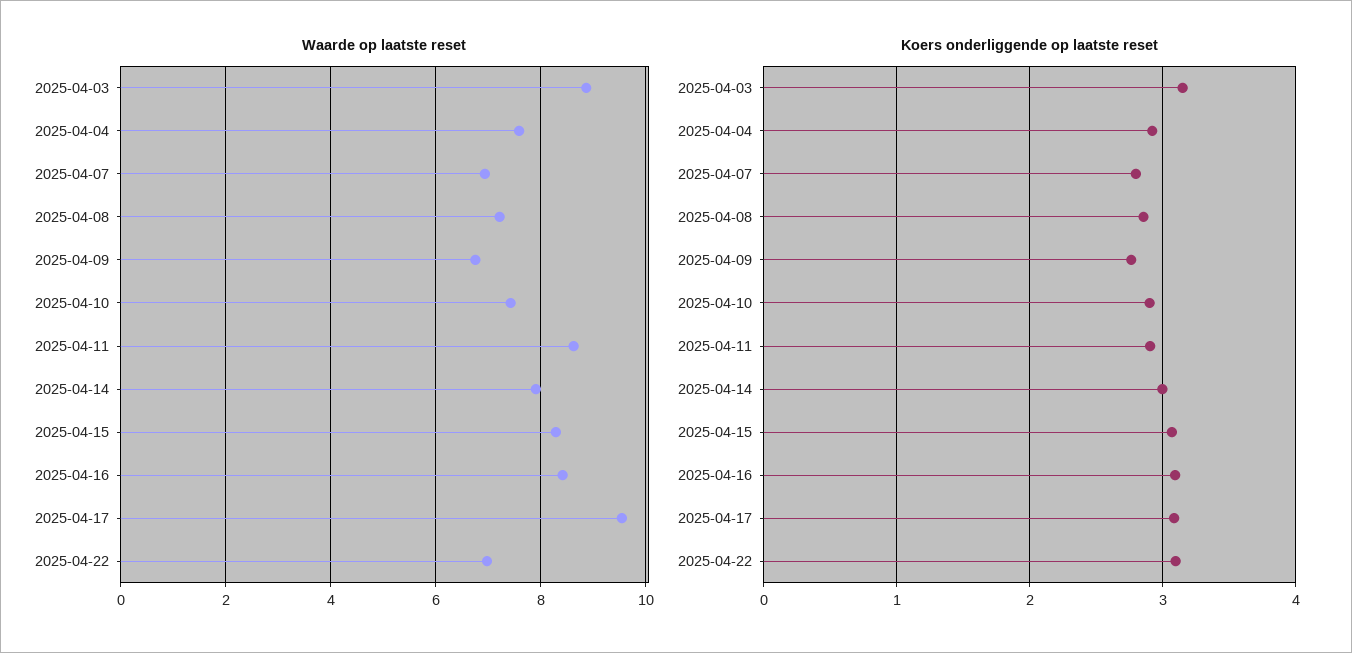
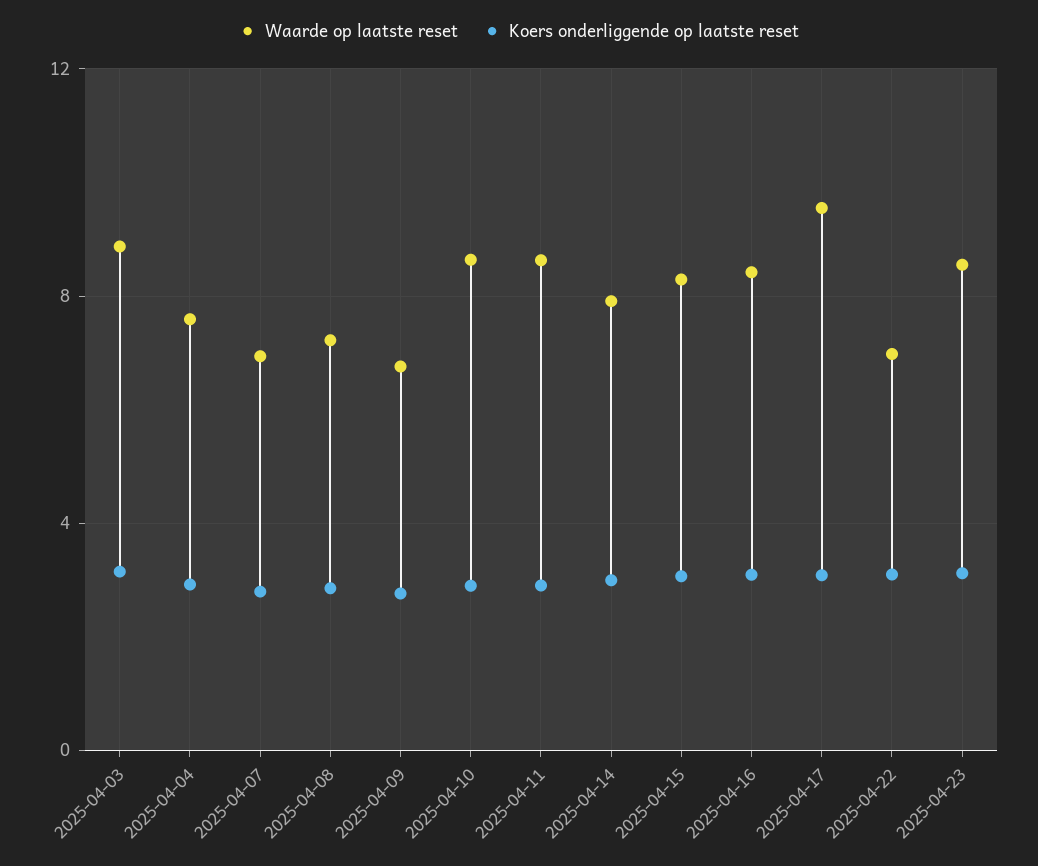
Waarde op laatste reset, 2025-04-10: 7.4 -> 8.5
Waarde op laatste reset, 2025-04-23: none -> 8.5
Koers onderliggende op laatste reset, 2025-04-23: none -> 3

